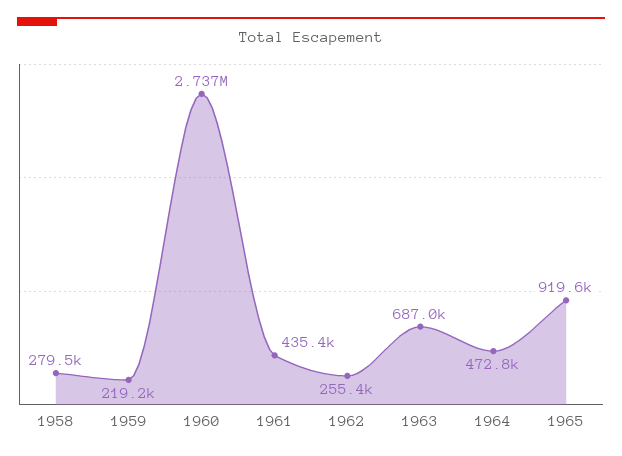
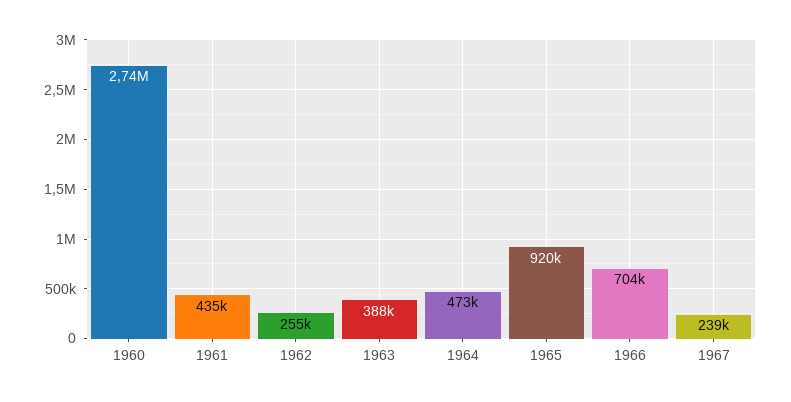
1958: 279500 -> none
1959: 219200 -> none
1963: 687000 -> 388000
1966: none -> 704000
1967: none -> 239000

